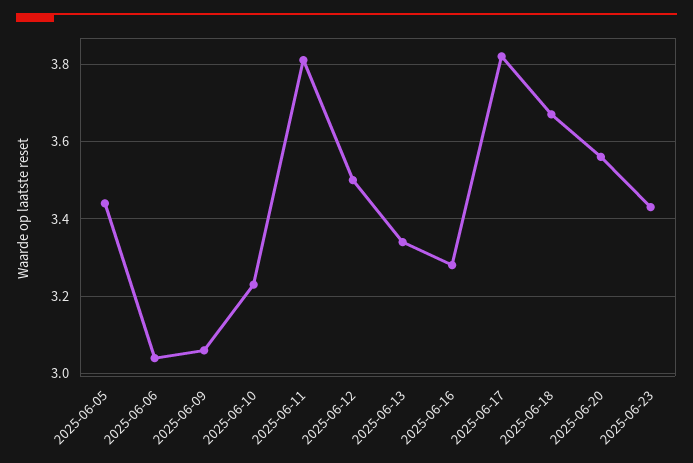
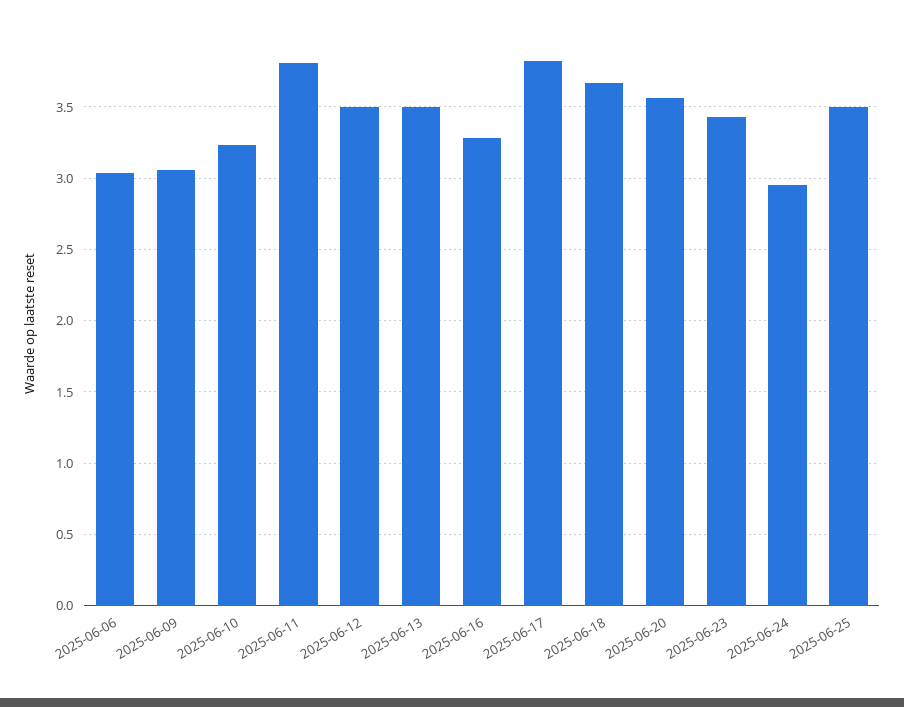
2025-06-05: 3.45 -> none
2025-06-13: 3.35 -> 3.5
2025-06-24: none -> 2.95
2025-06-25: none -> 3.5

